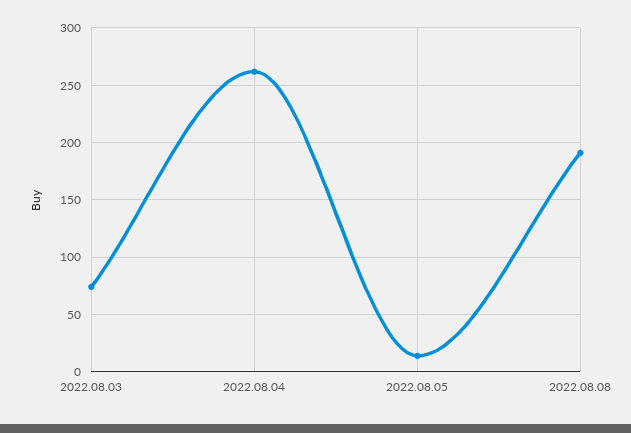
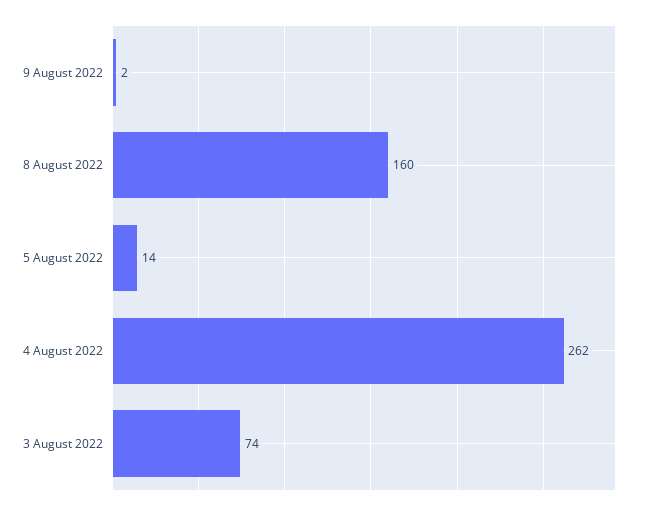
2022.08.08: 190 -> 160
9 August 2022: none -> 2

